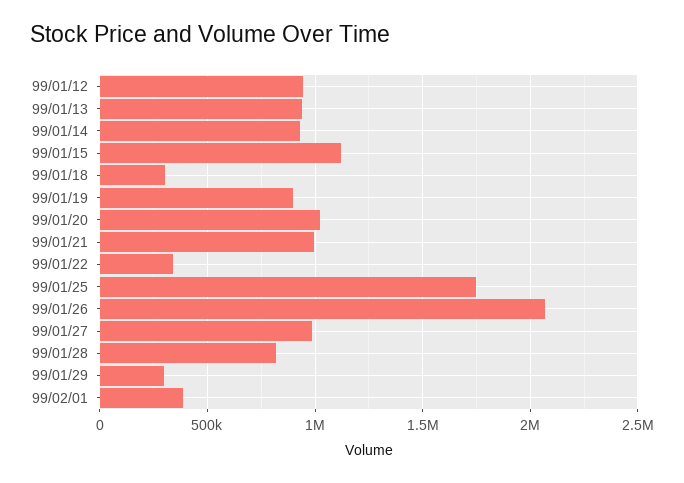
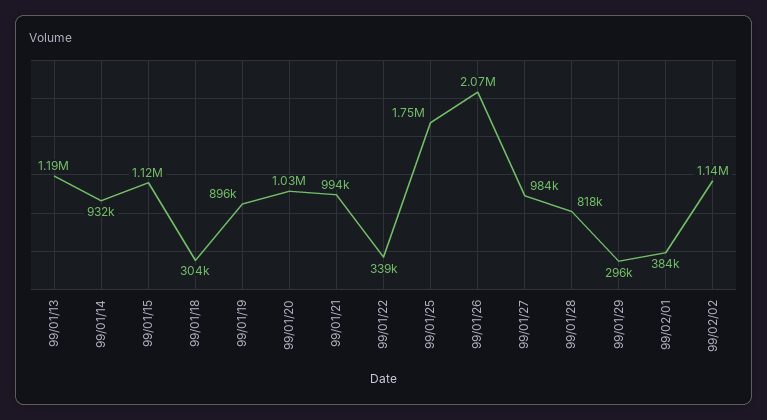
99/01/12: 950000 -> none
99/01/13: 950000 -> 1190000
99/02/02: none -> 1140000

